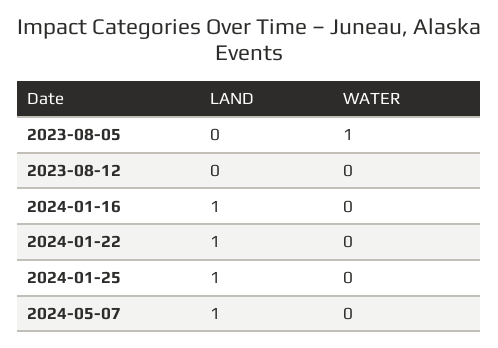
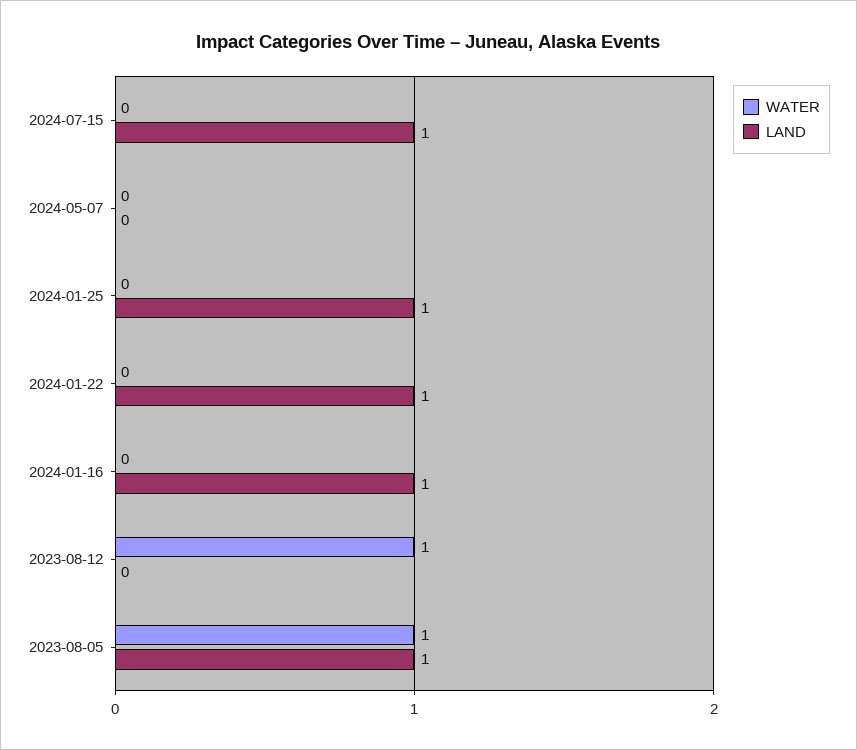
LAND, 2023-08-05: 0 -> 1
WATER, 2023-08-12: 0 -> 1
LAND, 2024-05-07: 1 -> 0
WATER, 2024-07-15: none -> 0
LAND, 2024-07-15: none -> 1

